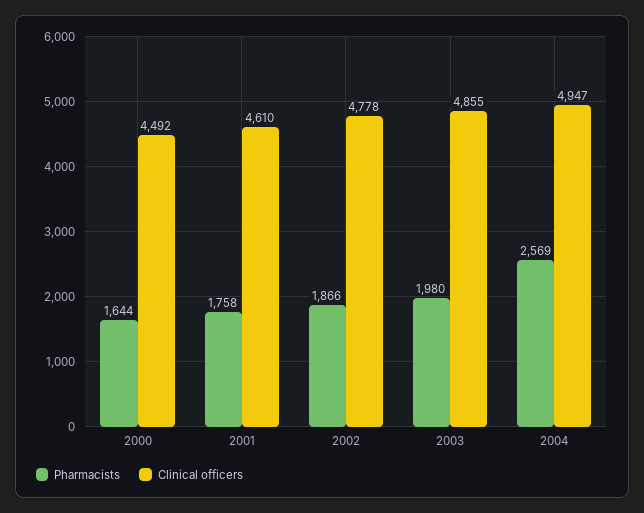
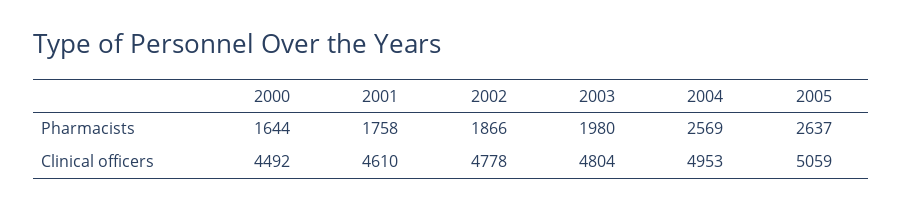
Clinical officers, 2003: 4855 -> 4804
Clinical officers, 2004: 4947 -> 4953
Pharmacists, 2005: none -> 2637
Clinical officers, 2005: none -> 5059

